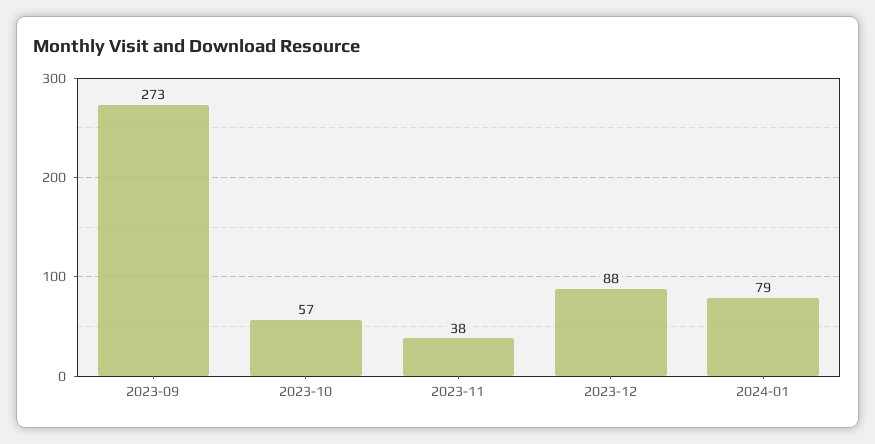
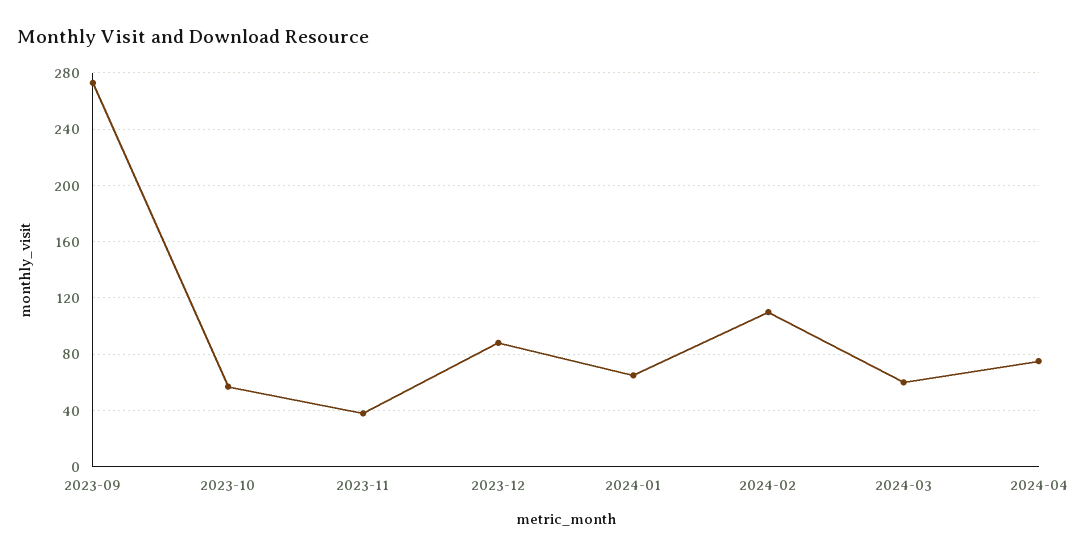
2024-01: 79 -> 65
2024-02: none -> 110
2024-03: none -> 60
2024-04: none -> 75

